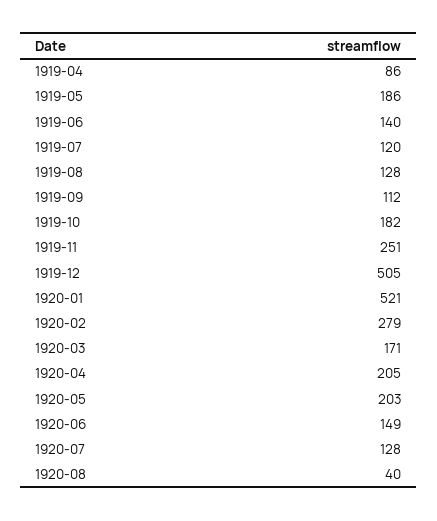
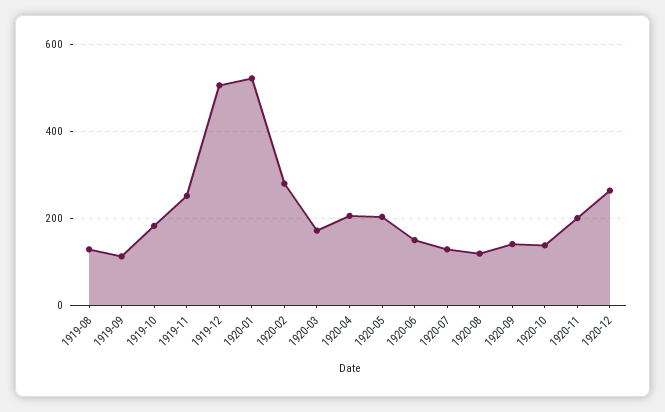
1919-04: 86 -> none
1919-05: 186 -> none
1919-06: 140 -> none
1919-07: 120 -> none
1920-08: 40 -> 120
1920-09: none -> 140
1920-10: none -> 140
1920-11: none -> 200
1920-12: none -> 260

